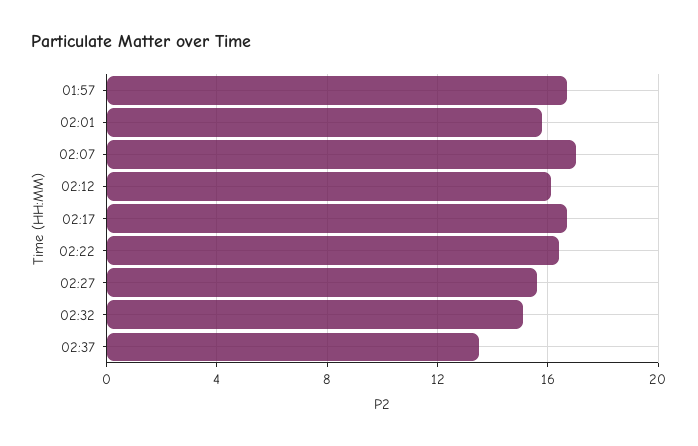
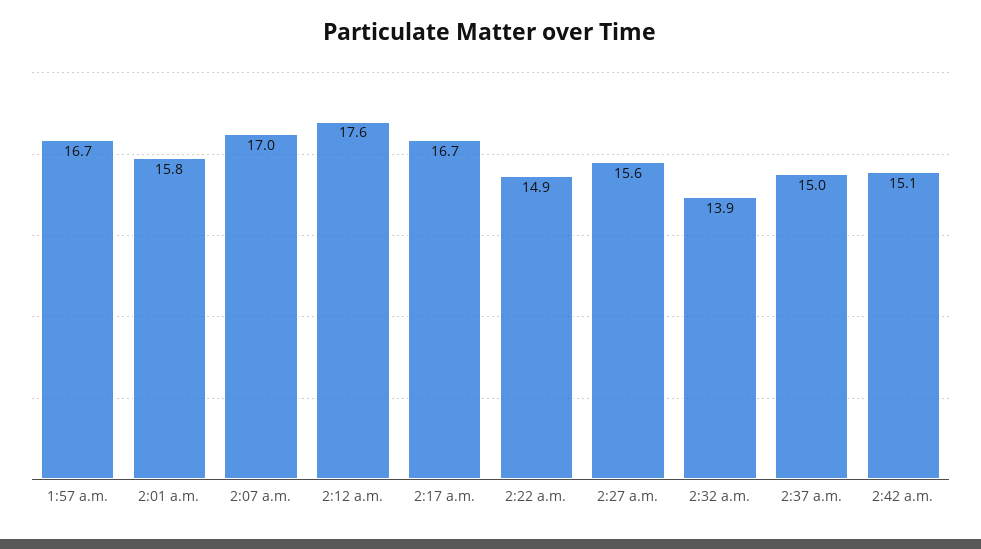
02:12: 16 -> 17.6
02:22: 16.5 -> 14.9
02:32: 15 -> 13.9
02:37: 13.5 -> 15
2:42 a.m.: none -> 15.1

